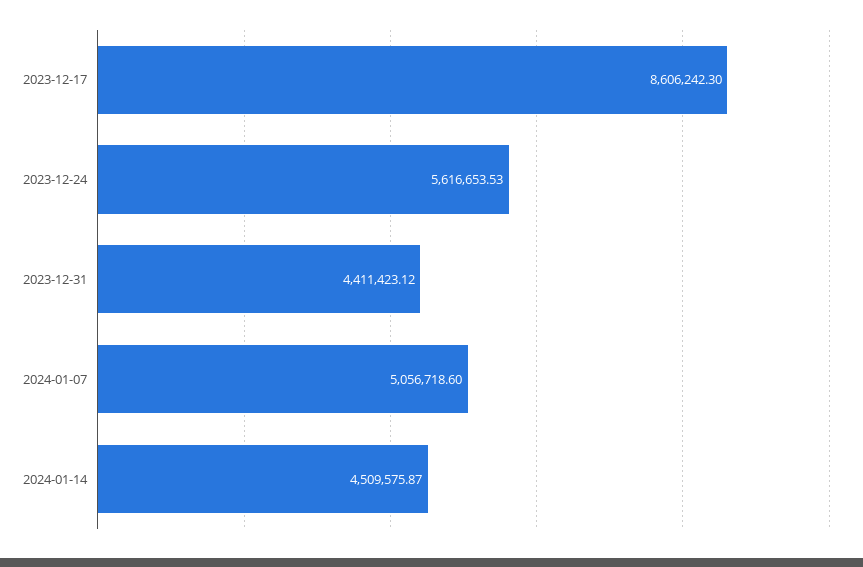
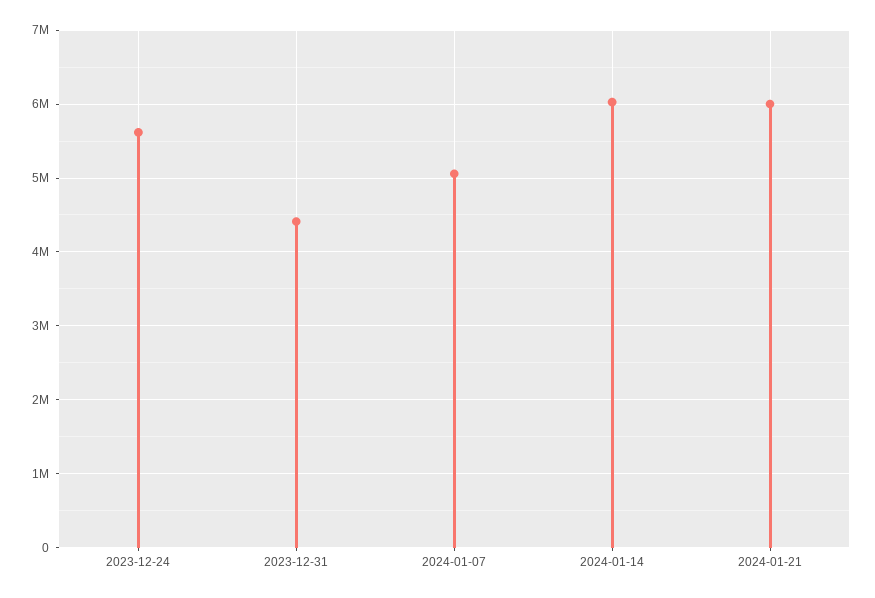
2023-12-17: 8606242.3 -> none
2024-01-14: 4509575.87 -> 6000000
2024-01-21: none -> 6000000

